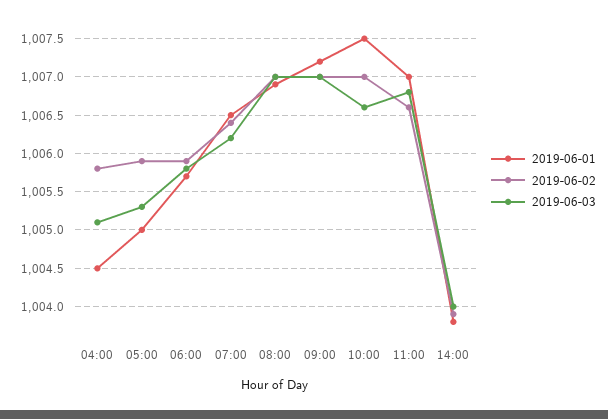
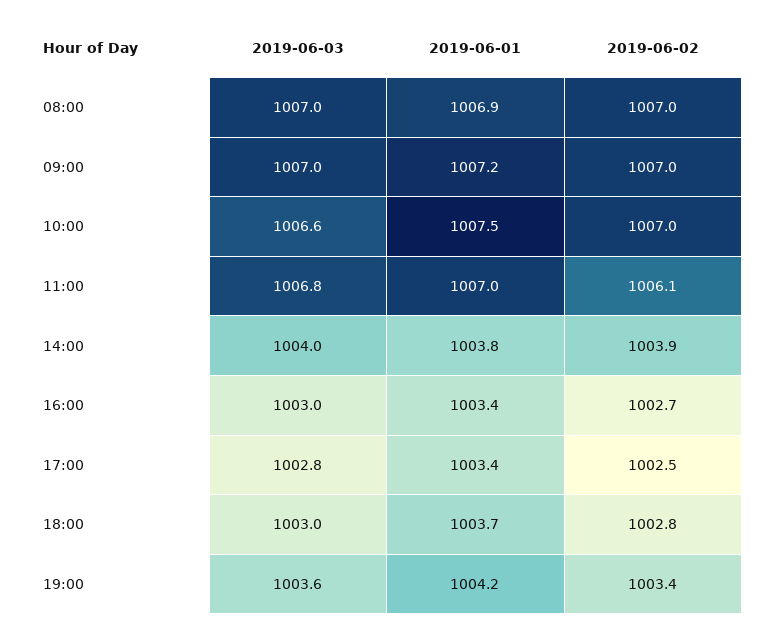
2019-06-01, 04:00: 1004.5 -> none
2019-06-02, 04:00: 1005.8 -> none
2019-06-03, 04:00: 1005.1 -> none
2019-06-01, 05:00: 1005 -> none
2019-06-02, 05:00: 1005.9 -> none
2019-06-03, 05:00: 1005.3 -> none
2019-06-01, 06:00: 1005.7 -> none
2019-06-02, 06:00: 1005.9 -> none
2019-06-03, 06:00: 1005.8 -> none
2019-06-01, 07:00: 1006.5 -> none
2019-06-02, 07:00: 1006.4 -> none
2019-06-03, 07:00: 1006.2 -> none
2019-06-02, 11:00: 1006.6 -> 1006.1
2019-06-03, 16:00: none -> 1003
2019-06-01, 16:00: none -> 1003.4
2019-06-02, 16:00: none -> 1002.7
2019-06-03, 17:00: none -> 1002.8
2019-06-01, 17:00: none -> 1003.4
2019-06-02, 17:00: none -> 1002.5
2019-06-03, 18:00: none -> 1003
2019-06-01, 18:00: none -> 1003.7
2019-06-02, 18:00: none -> 1002.8
2019-06-03, 19:00: none -> 1003.6
2019-06-01, 19:00: none -> 1004.2
2019-06-02, 19:00: none -> 1003.4

